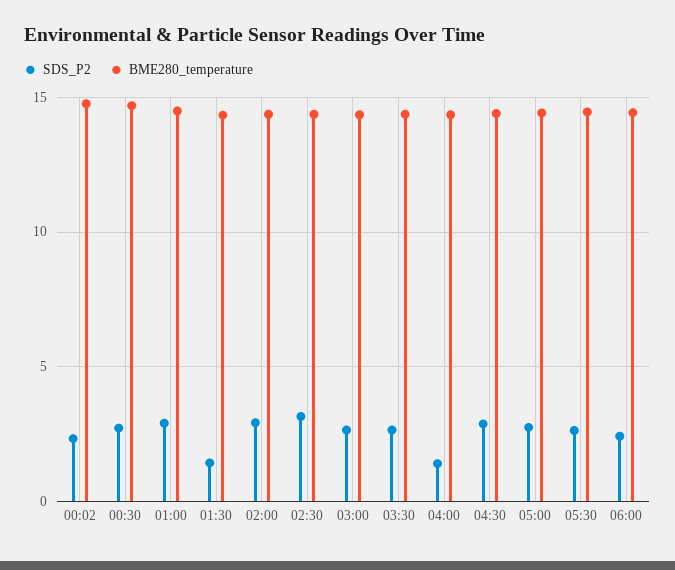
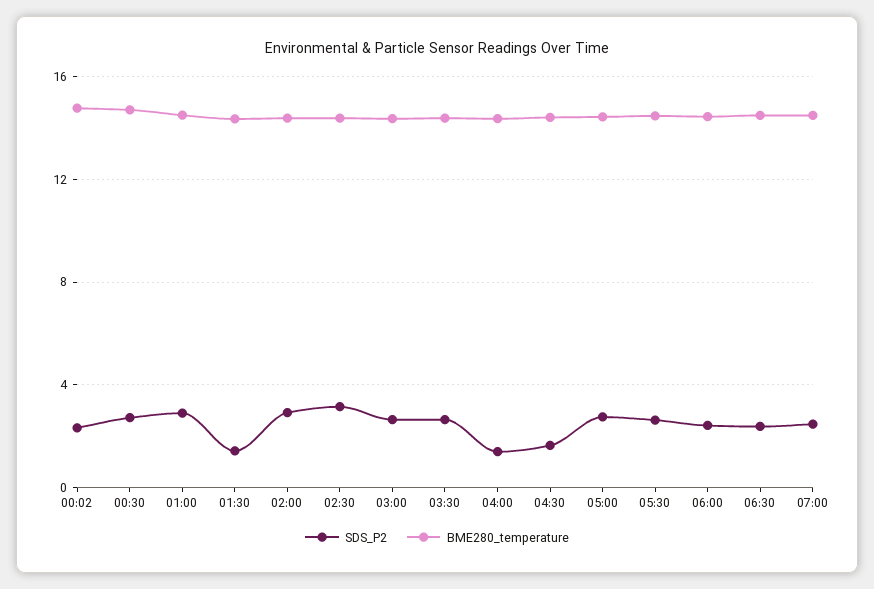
SDS_P2, 04:30: 3 -> 1.5
SDS_P2, 06:30: none -> 2.5
BME280_temperature, 06:30: none -> 14.5
SDS_P2, 07:00: none -> 2.5
BME280_temperature, 07:00: none -> 14.5

